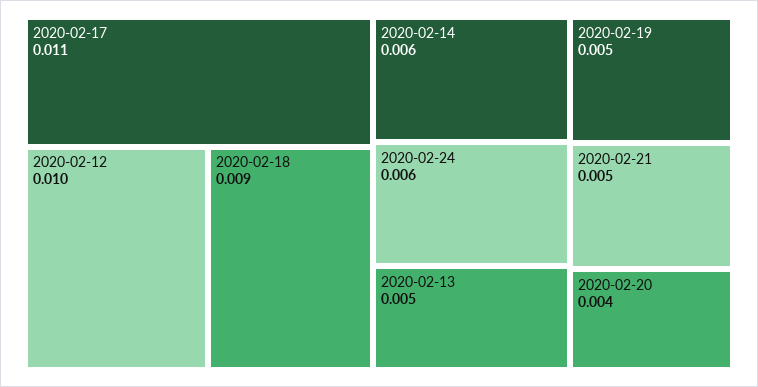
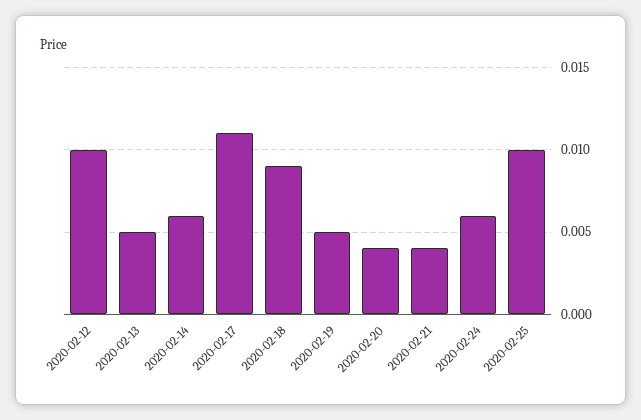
2020-02-21: 0.005 -> 0.004
2020-02-25: none -> 0.01

